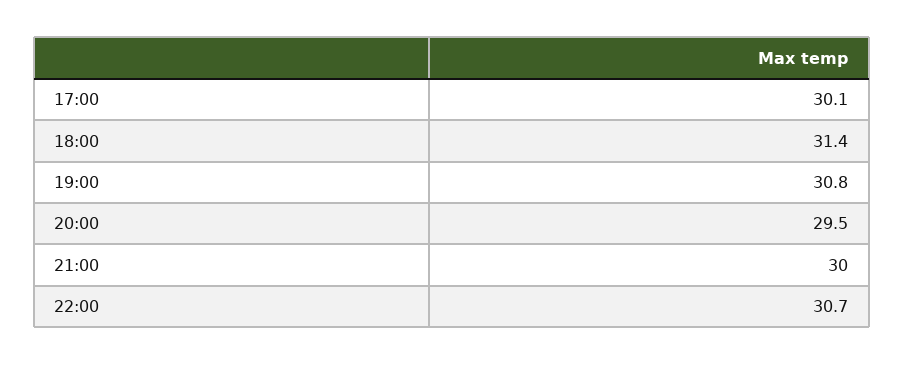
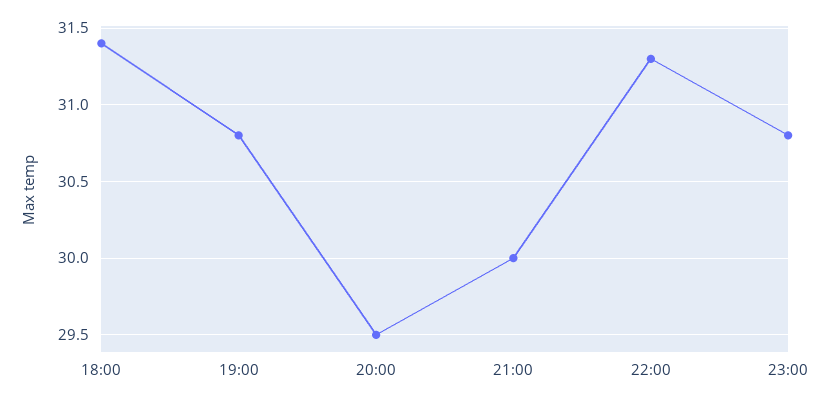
17:00: 30.1 -> none
22:00: 30.7 -> 31.3
23:00: none -> 30.8

